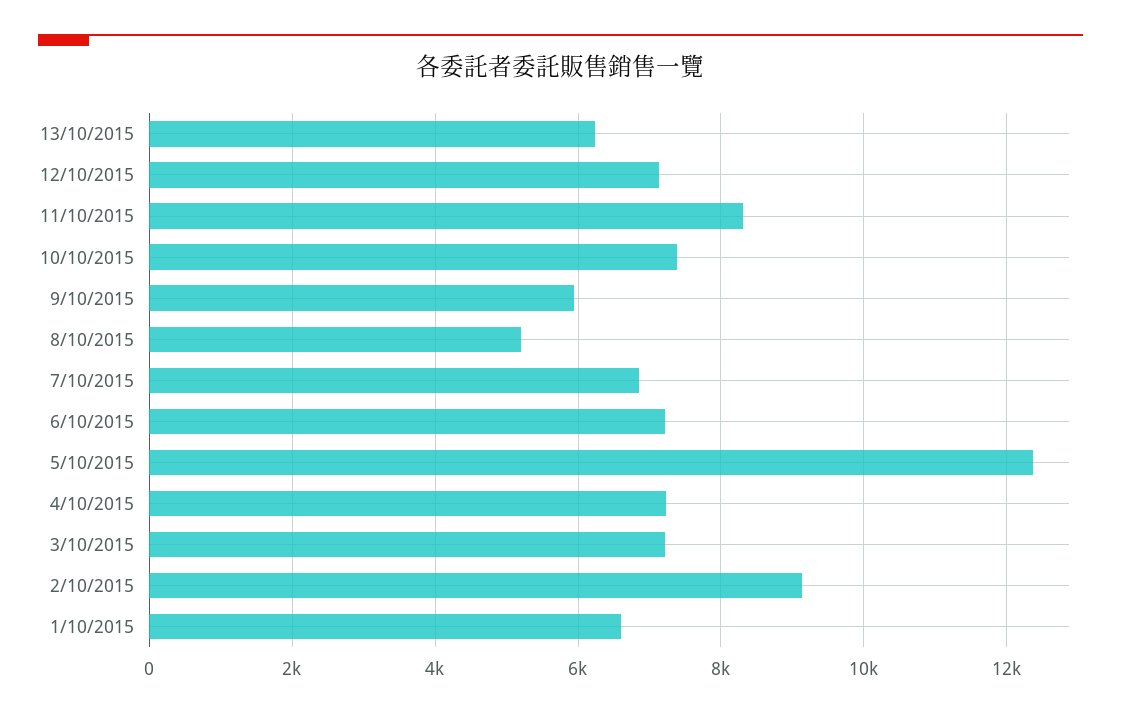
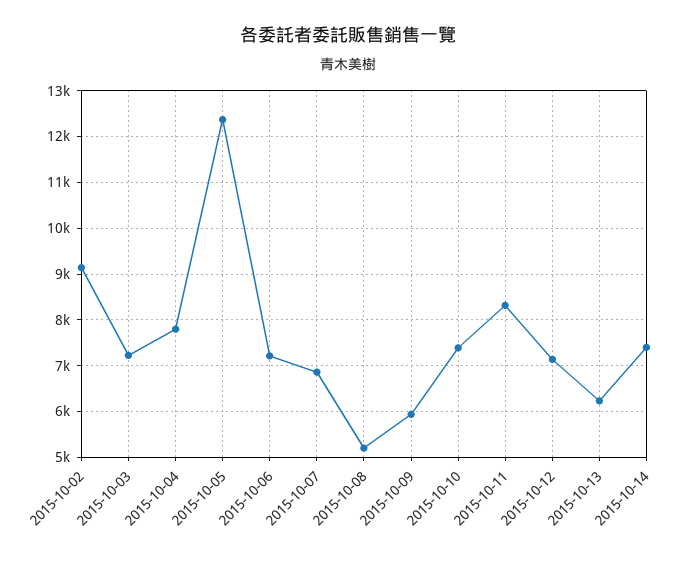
4/10/2015: 7200 -> 7800
1/10/2015: 6600 -> none
2015-10-14: none -> 7400

